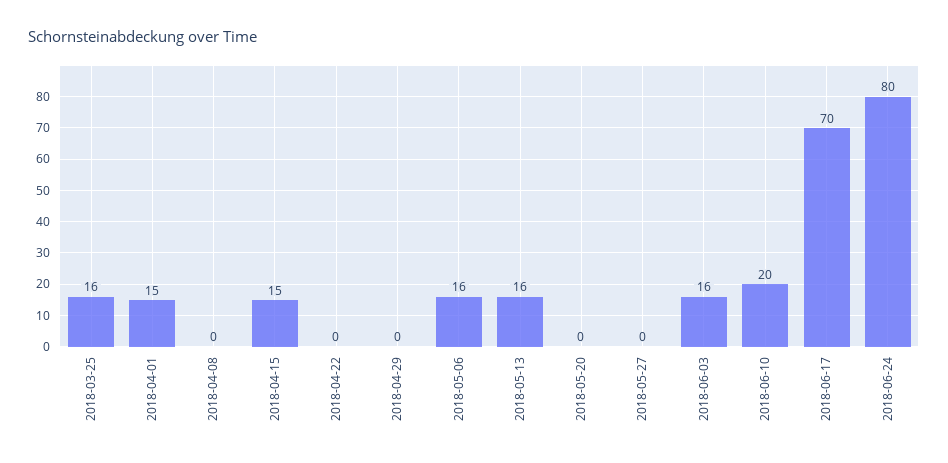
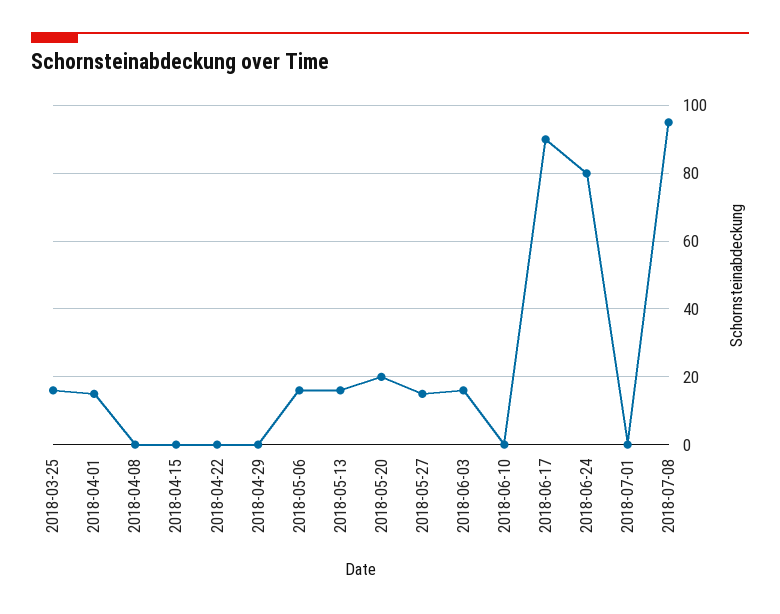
2018-04-15: 15 -> 0
2018-05-20: 0 -> 20
2018-05-27: 0 -> 15
2018-06-10: 20 -> 0
2018-06-17: 70 -> 90
2018-07-01: none -> 0
2018-07-08: none -> 95

